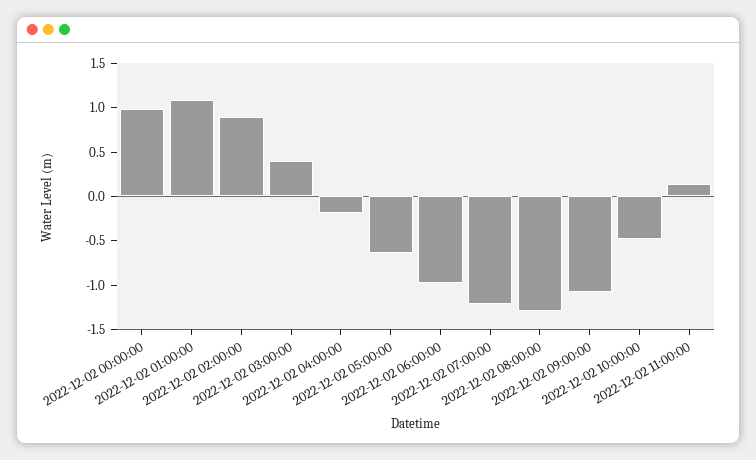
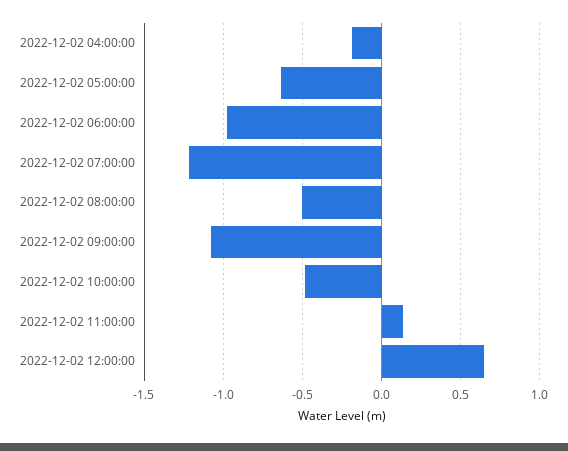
2022-12-02 00:00:00: 1 -> none
2022-12-02 01:00:00: 1.1 -> none
2022-12-02 02:00:00: 0.9 -> none
2022-12-02 03:00:00: 0.4 -> none
2022-12-02 08:00:00: -1.3 -> -0.5
2022-12-02 12:00:00: none -> 0.65

